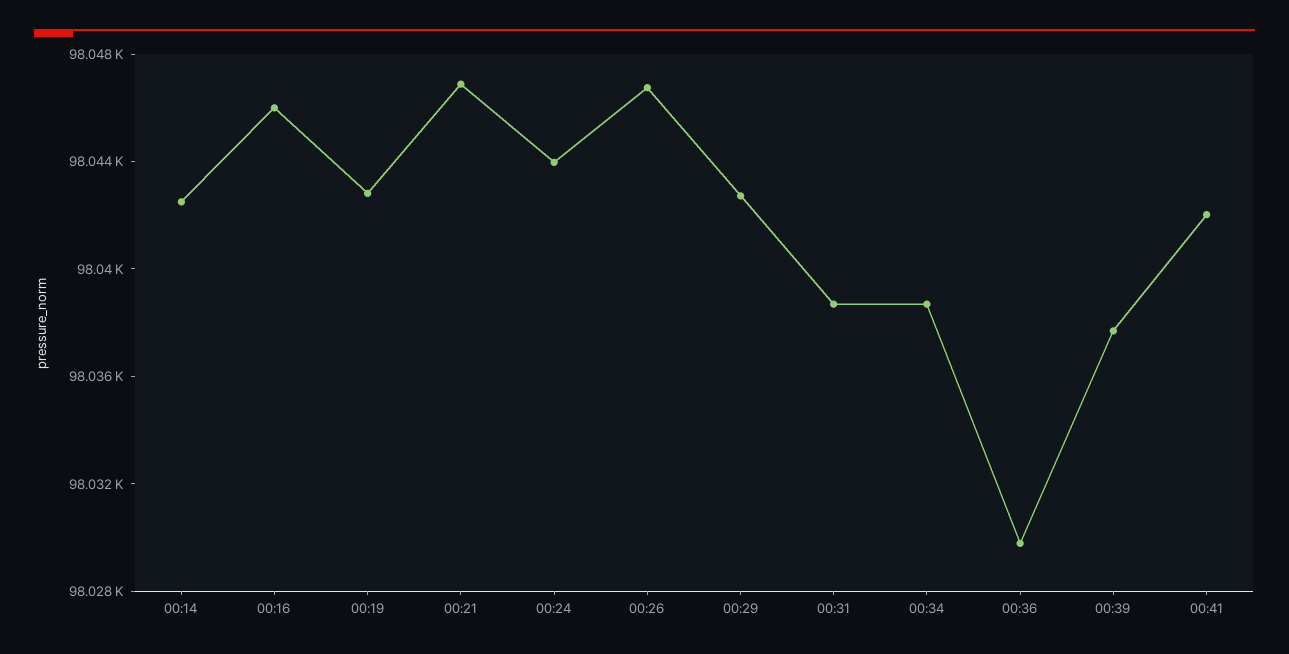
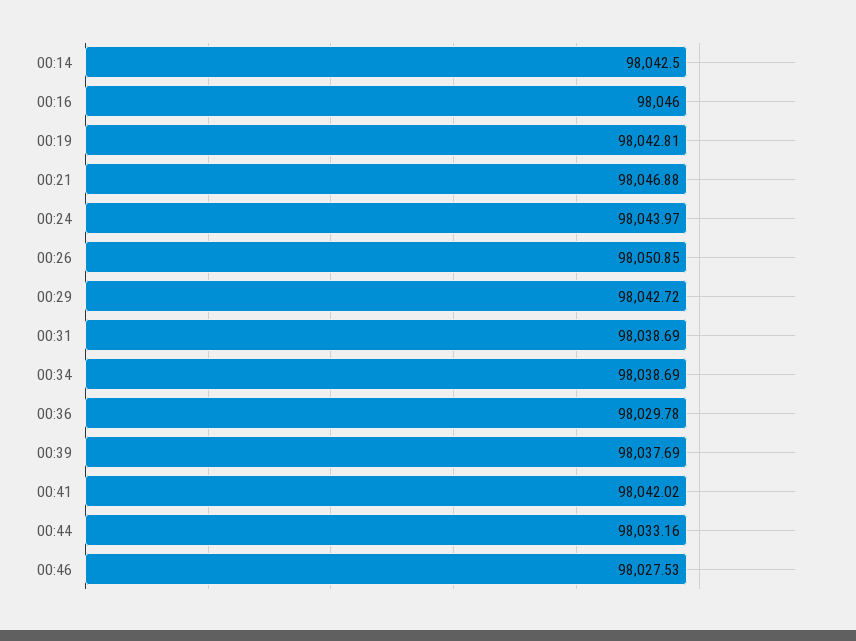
00:26: 98047 -> 98050.85
00:44: none -> 98033.16
00:46: none -> 98027.53

